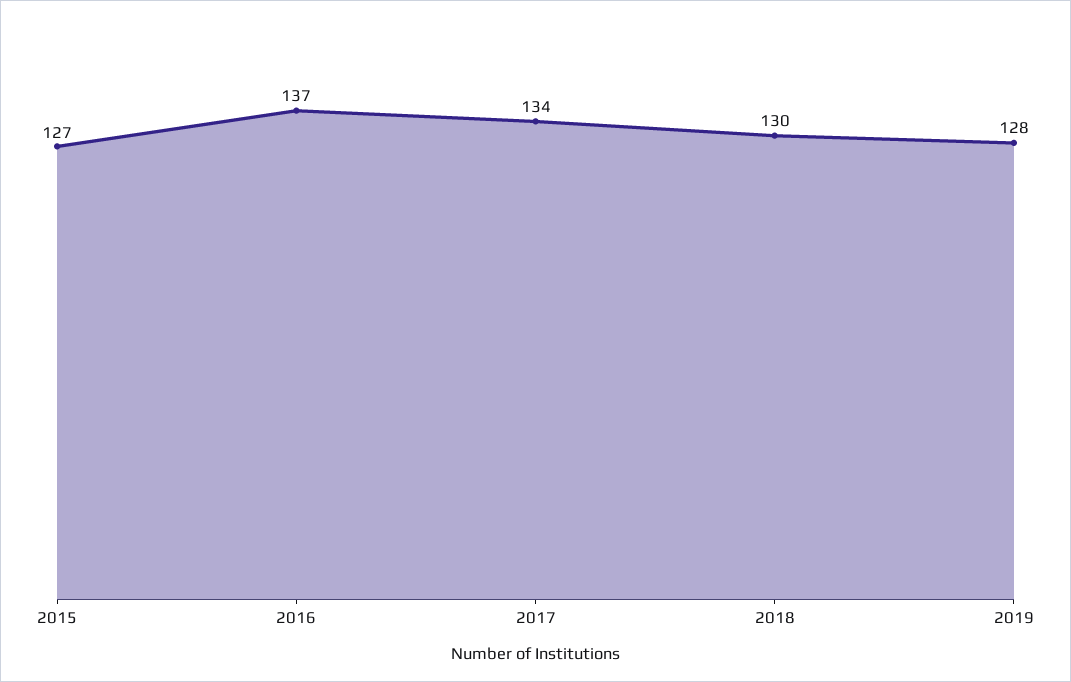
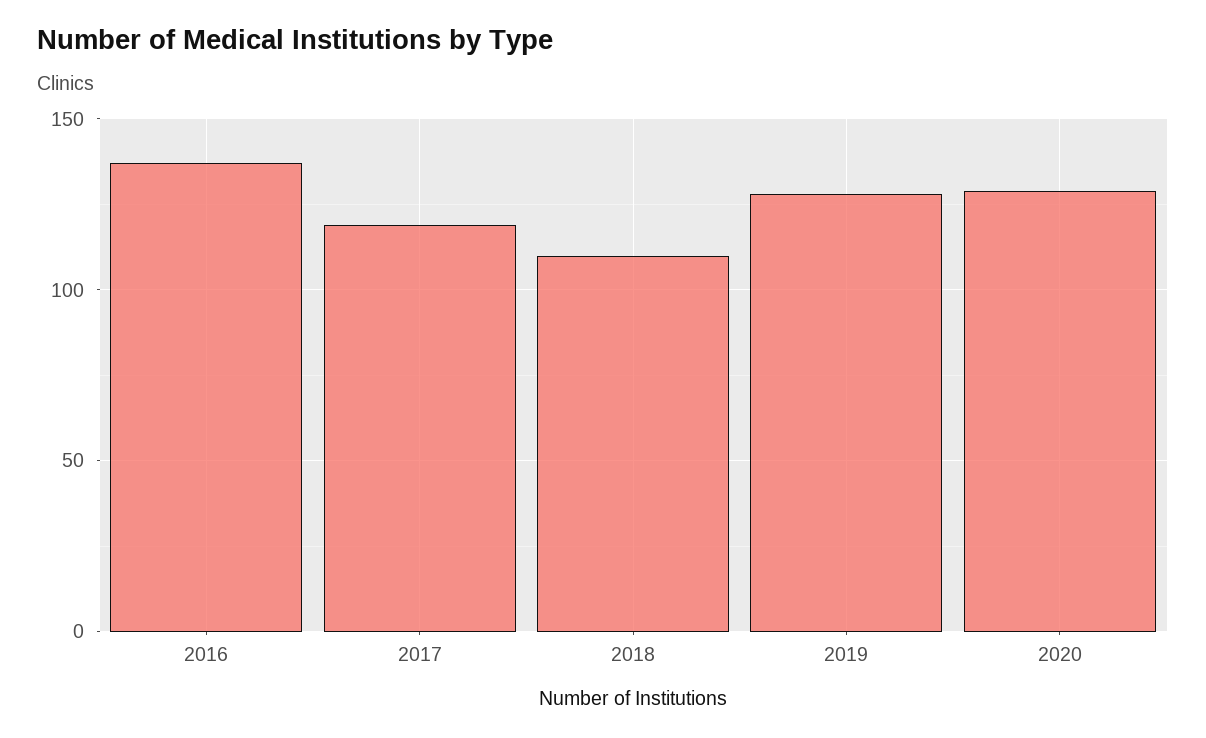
2015: 127 -> none
2017: 134 -> 120
2018: 130 -> 110
2020: none -> 130

